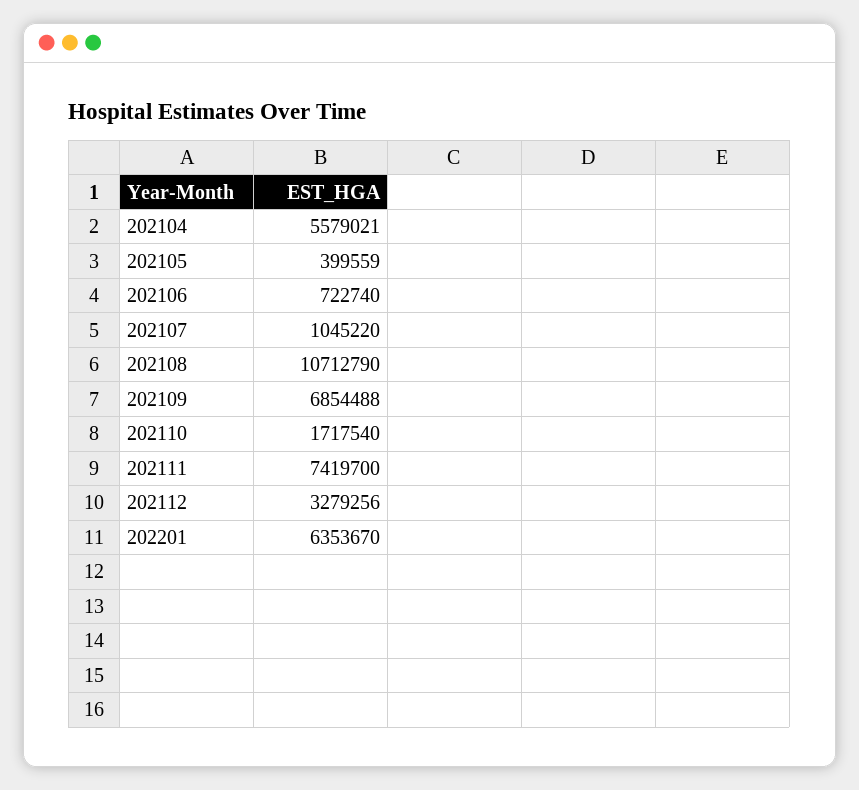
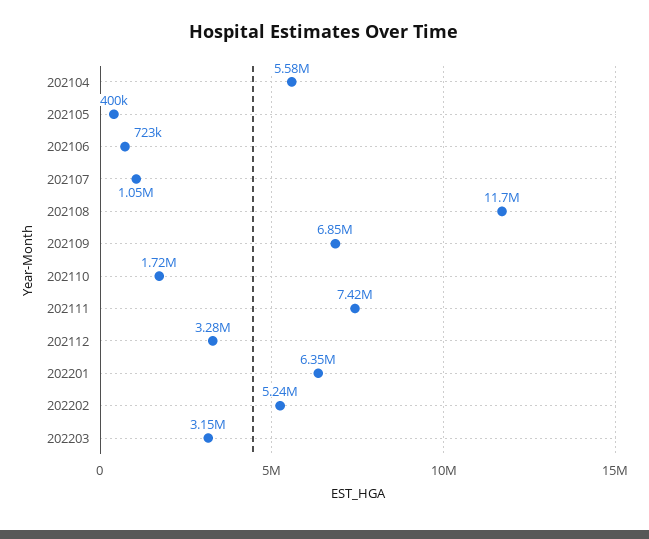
202108: 10712790 -> 11700000
202202: none -> 5240000
202203: none -> 3150000

